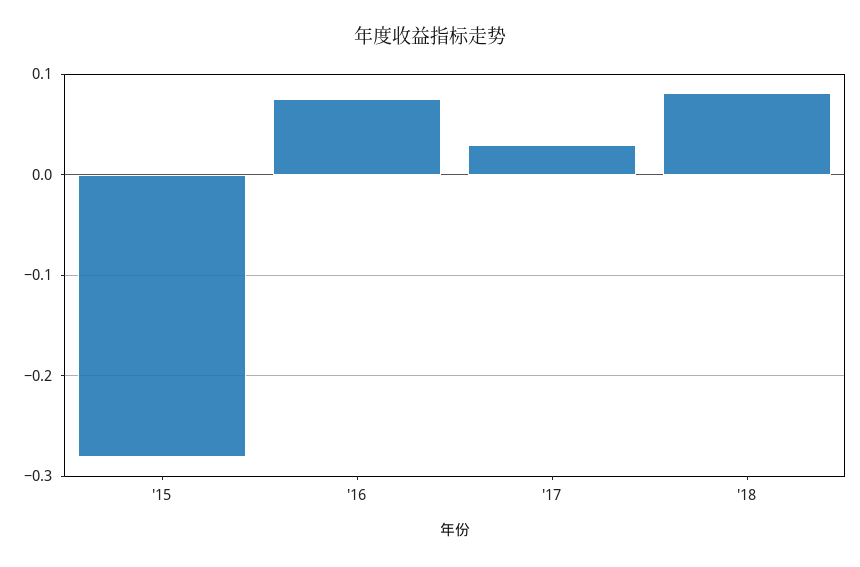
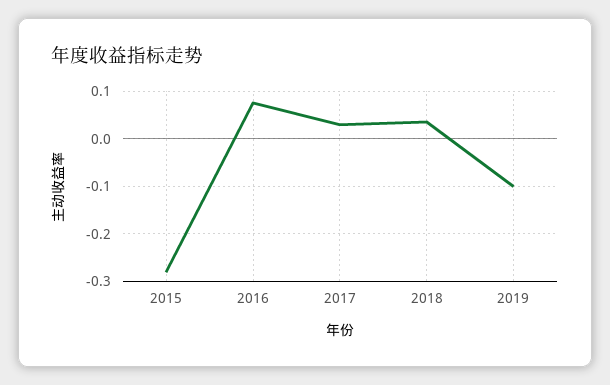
'18: 0.08 -> 0.04
2019: none -> -0.1

